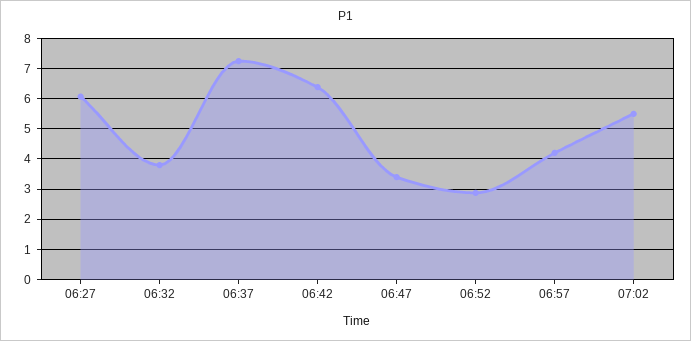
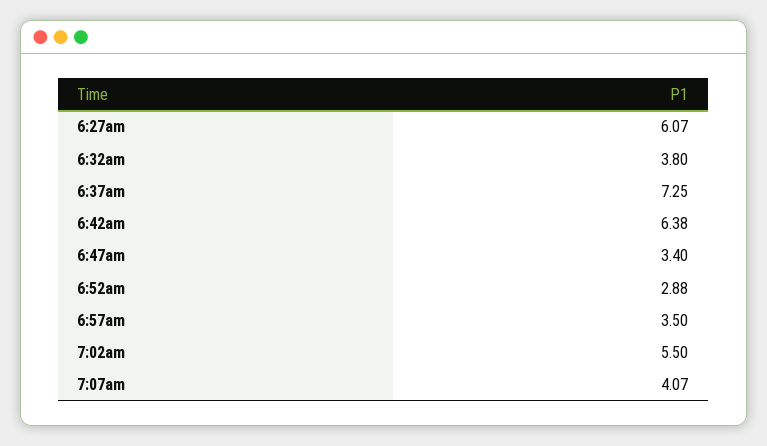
06:57: 4.2 -> 3.5
7:07am: none -> 4.07

